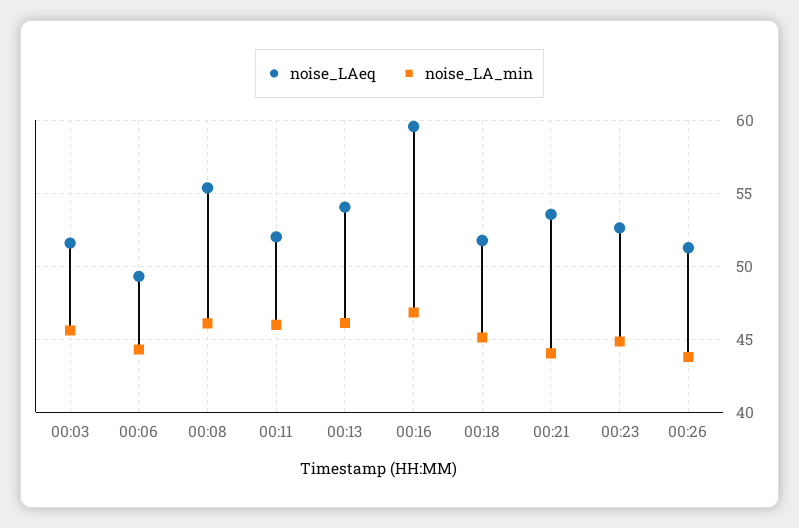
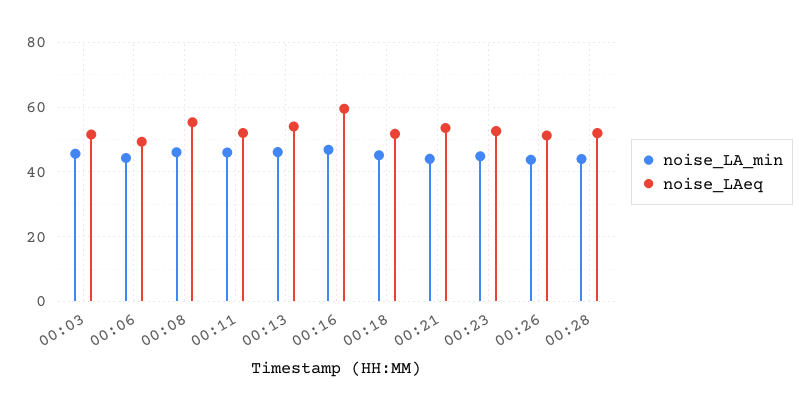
noise_LA_min, 00:28: none -> 44
noise_LAeq, 00:28: none -> 52

